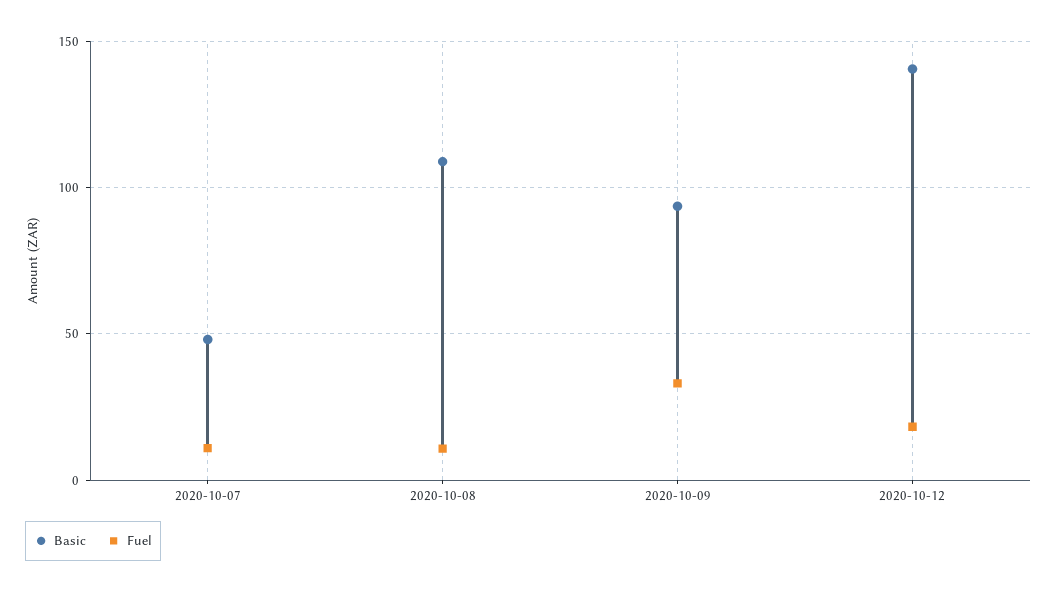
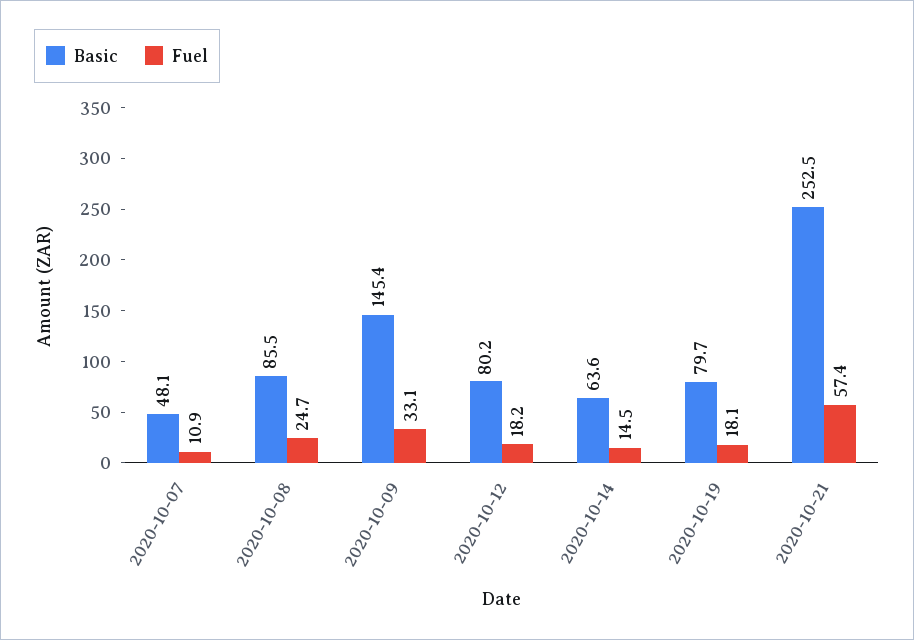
Basic, 2020-10-08: 110 -> 85.5
Fuel, 2020-10-08: 10 -> 24.7
Basic, 2020-10-09: 95 -> 145.4
Basic, 2020-10-12: 140 -> 80.2
Basic, 2020-10-14: none -> 63.6
Fuel, 2020-10-14: none -> 14.5
Basic, 2020-10-19: none -> 79.7
Fuel, 2020-10-19: none -> 18.1
Basic, 2020-10-21: none -> 252.5
Fuel, 2020-10-21: none -> 57.4

